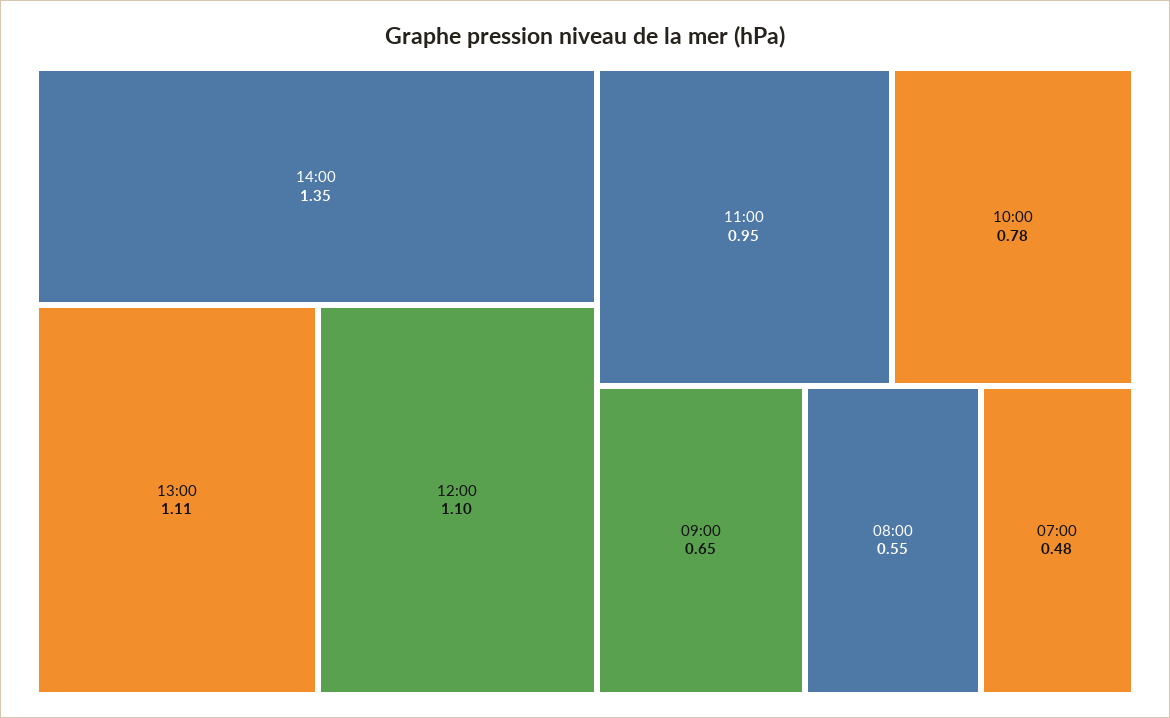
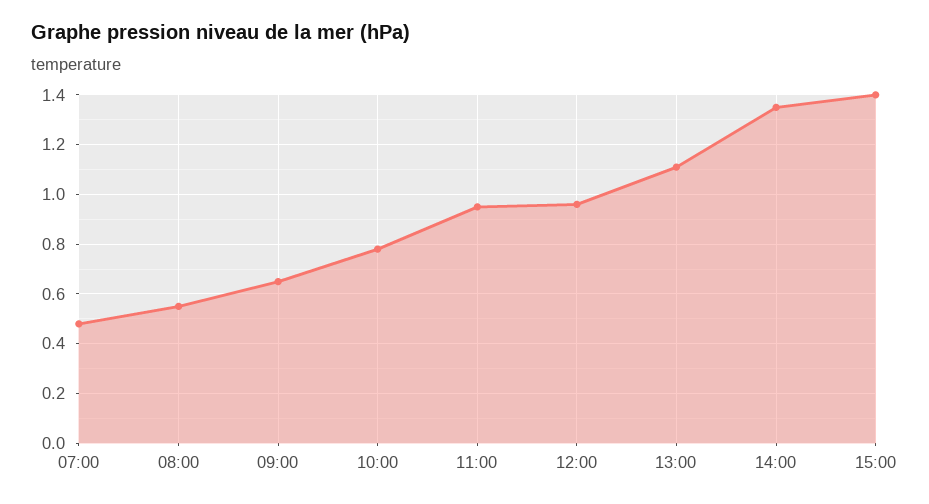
12:00: 1.1 -> 0.95
15:00: none -> 1.4

